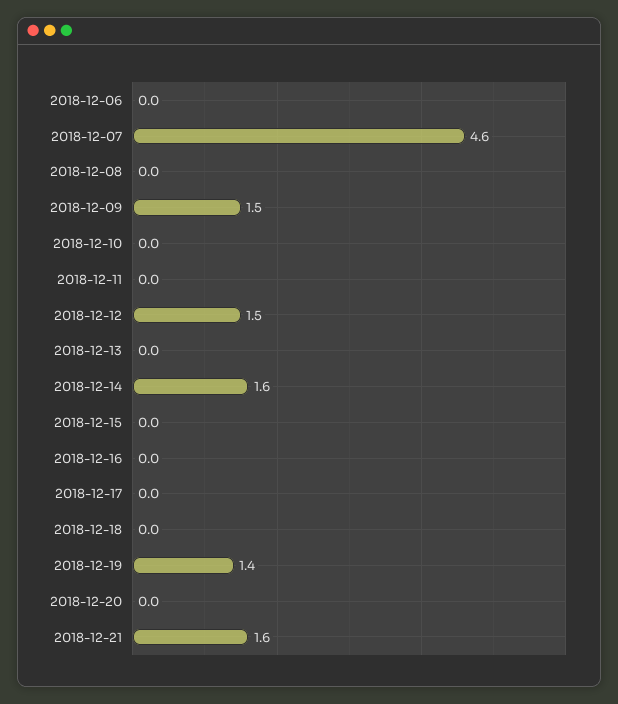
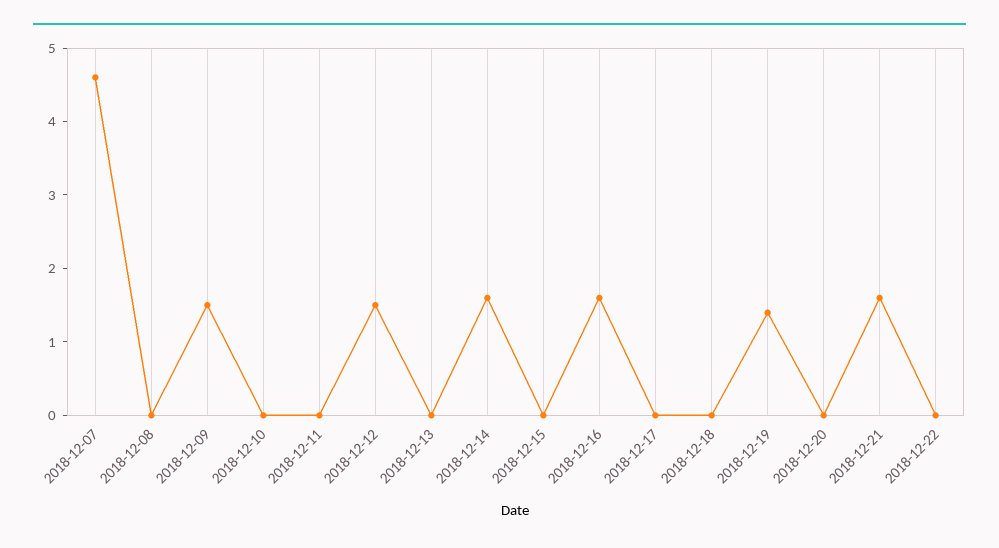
2018-12-06: 0 -> none
2018-12-16: 0 -> 1.5
2018-12-22: none -> 0

